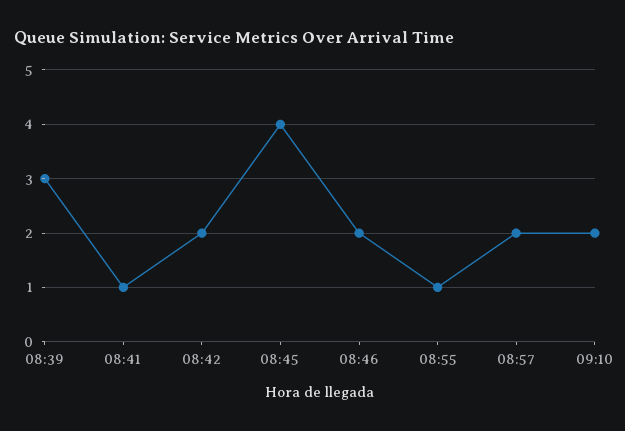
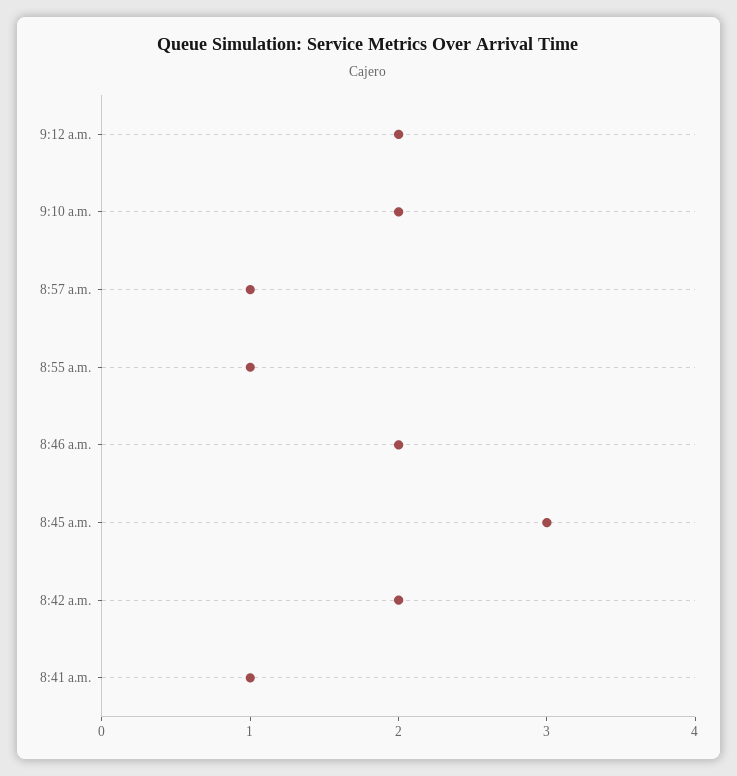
08:39: 3 -> none
08:45: 4 -> 3
08:57: 2 -> 1
9:12 a.m.: none -> 2

